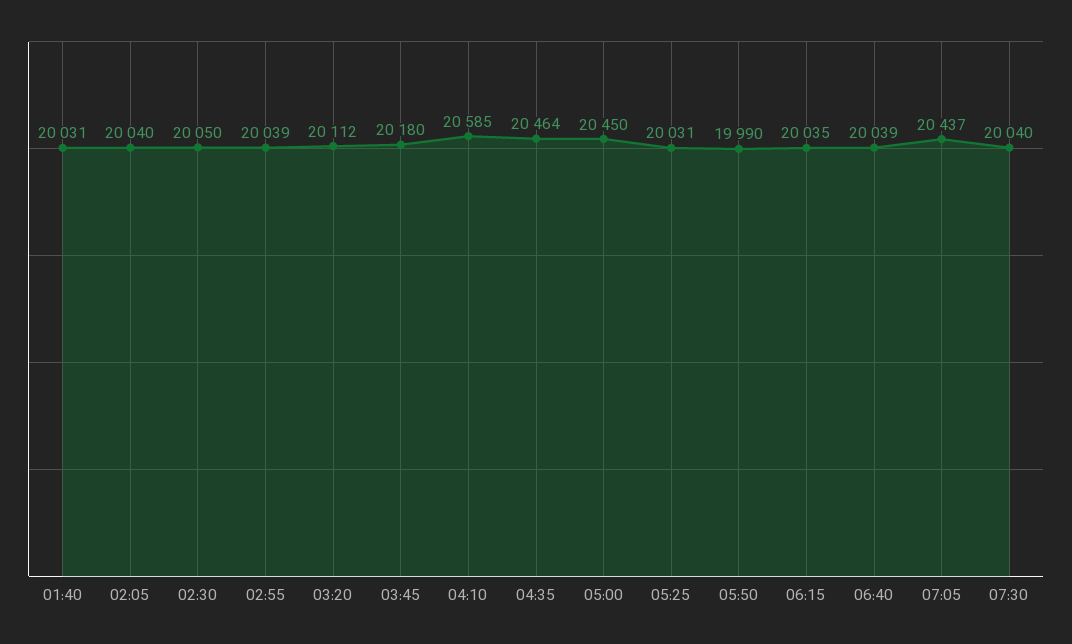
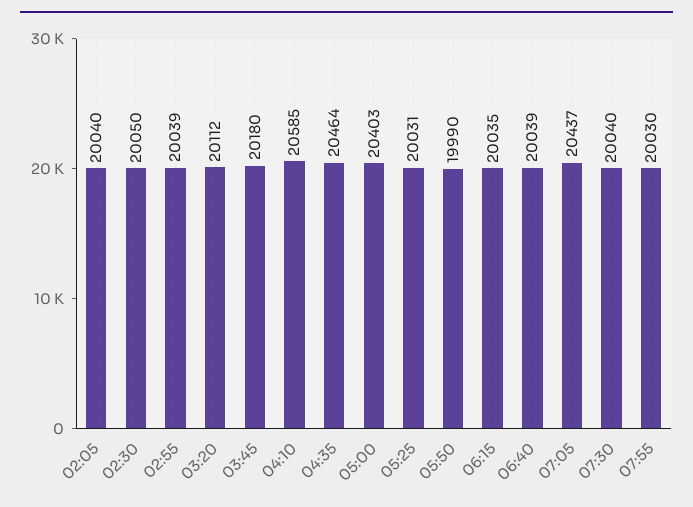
01:40: 20031 -> none
05:00: 20450 -> 20403
07:55: none -> 20030

